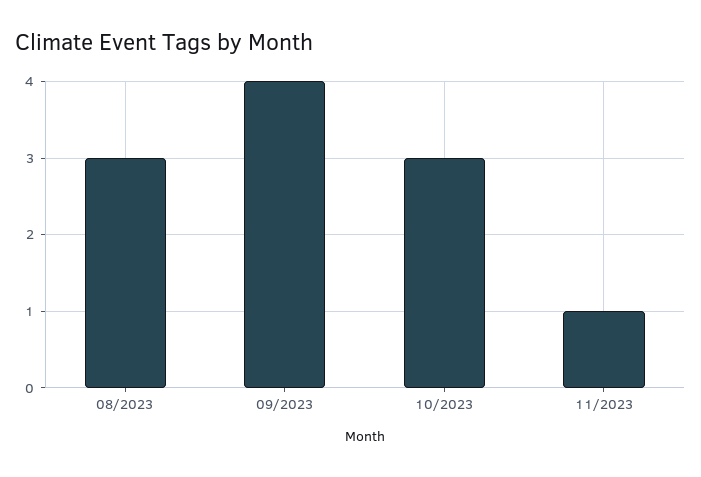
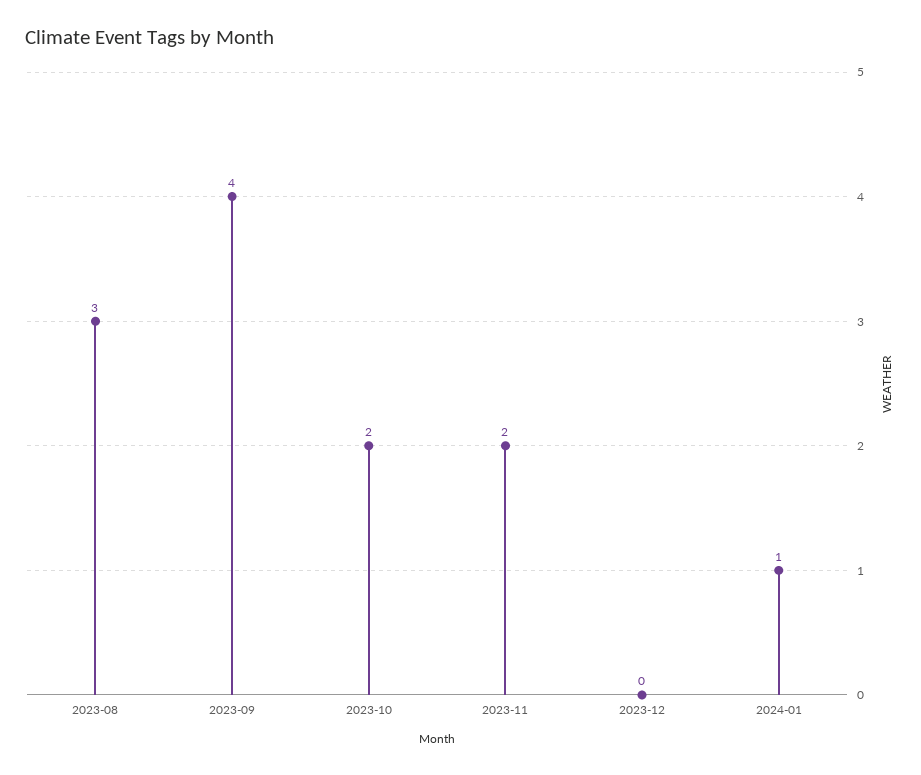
10/2023: 3 -> 2
11/2023: 1 -> 2
2023-12: none -> 0
2024-01: none -> 1

